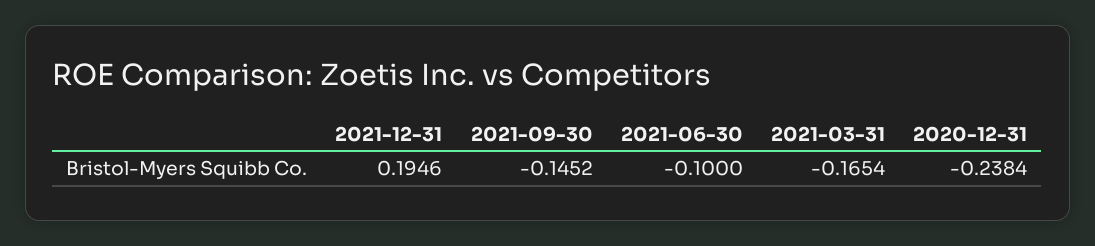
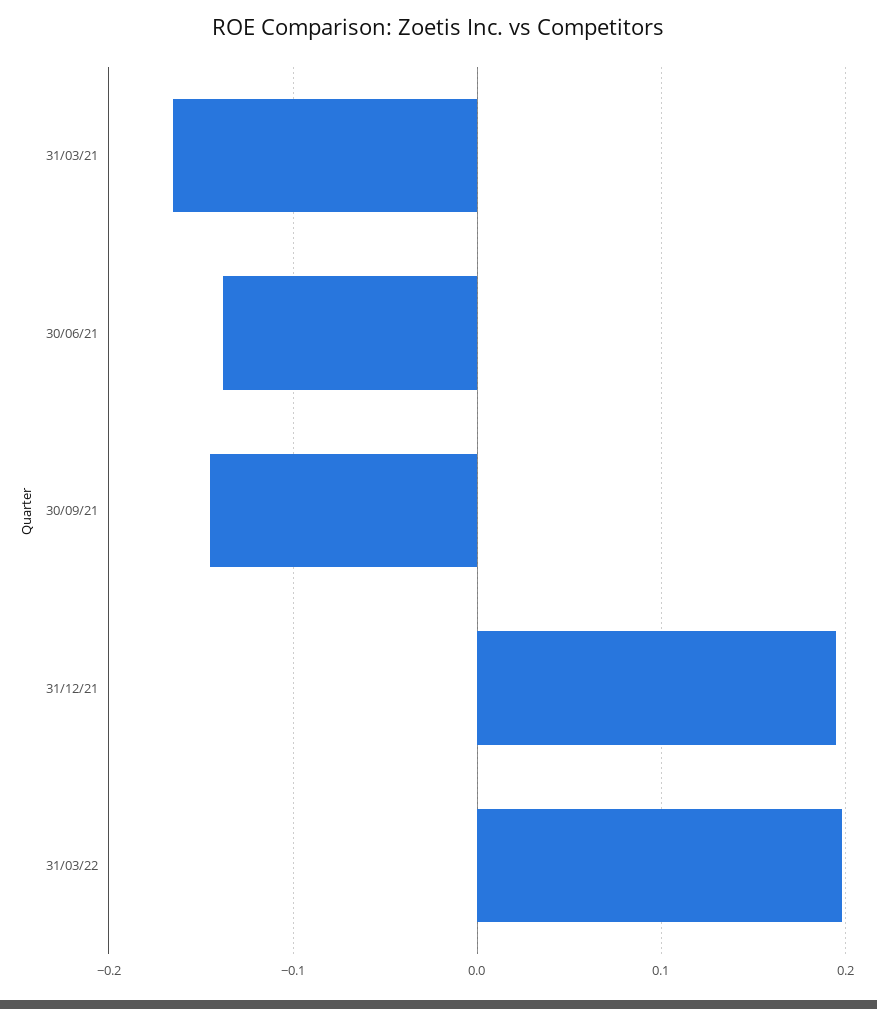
2021-06-30: -0.1 -> -0.14
2020-12-31: -0.2384 -> none
31/03/22: none -> 0.2

